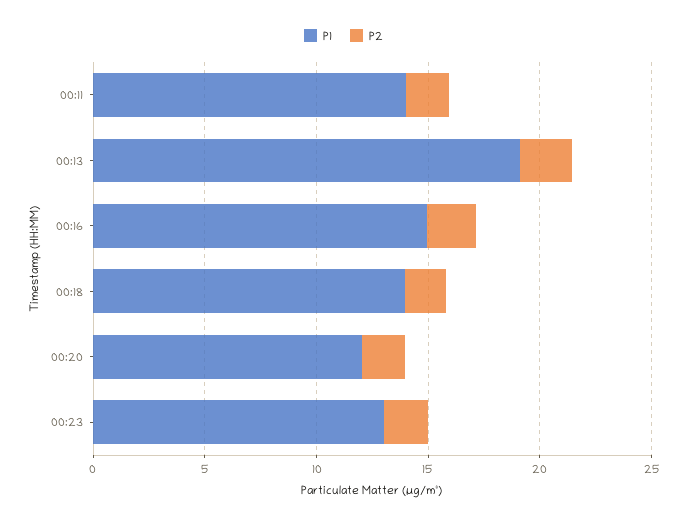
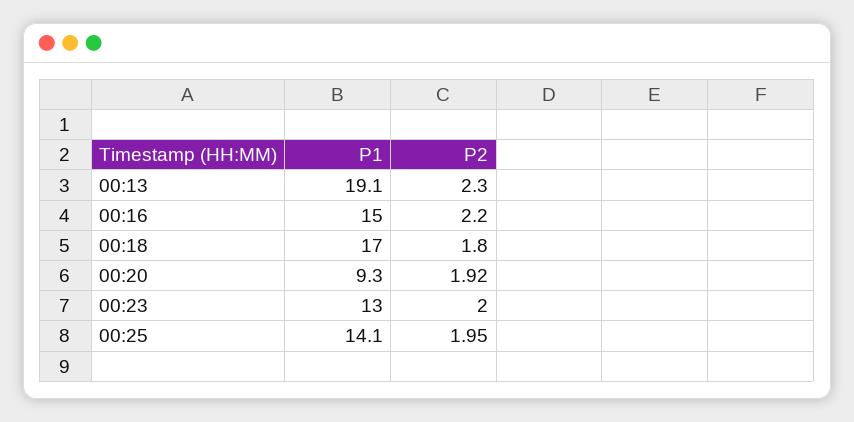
P1, 00:11: 14 -> none
P2, 00:11: 2 -> none
P1, 00:18: 14 -> 17
P1, 00:20: 12 -> 9.3
P1, 00:25: none -> 14.1
P2, 00:25: none -> 1.95

